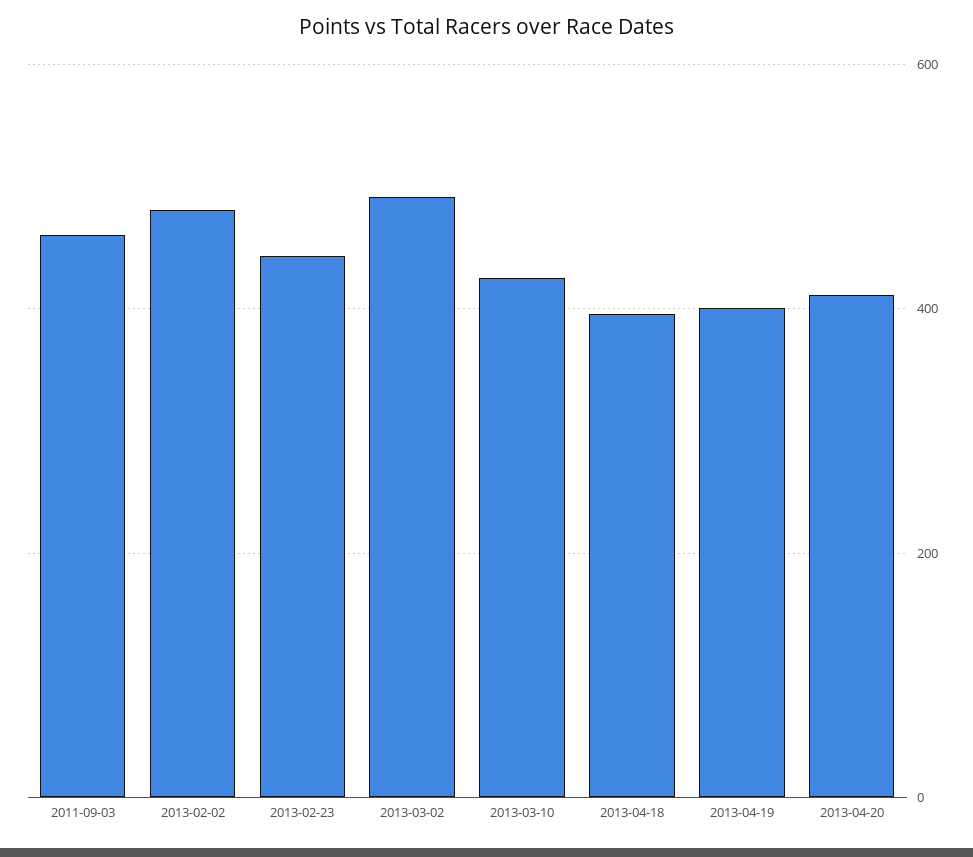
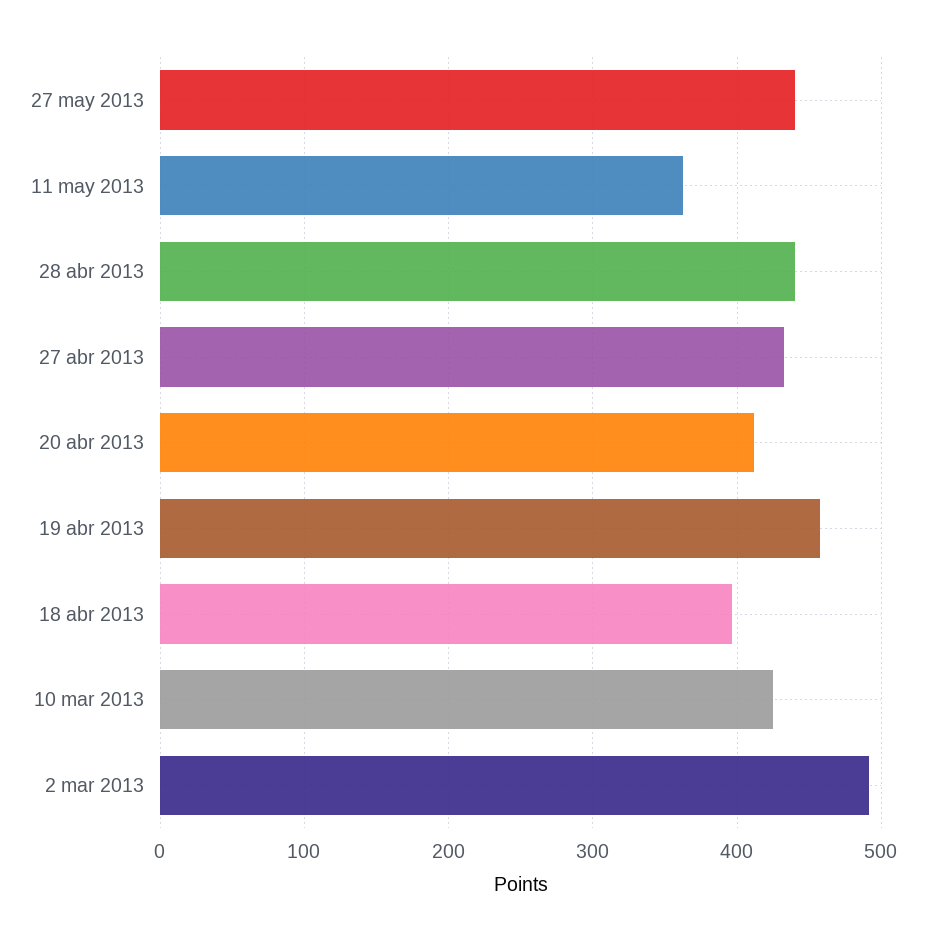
2011-09-03: 460 -> none
2013-02-02: 480 -> none
2013-02-23: 440 -> none
2013-04-19: 400 -> 460
27 may 2013: none -> 440
11 may 2013: none -> 360
28 abr 2013: none -> 440
27 abr 2013: none -> 430

